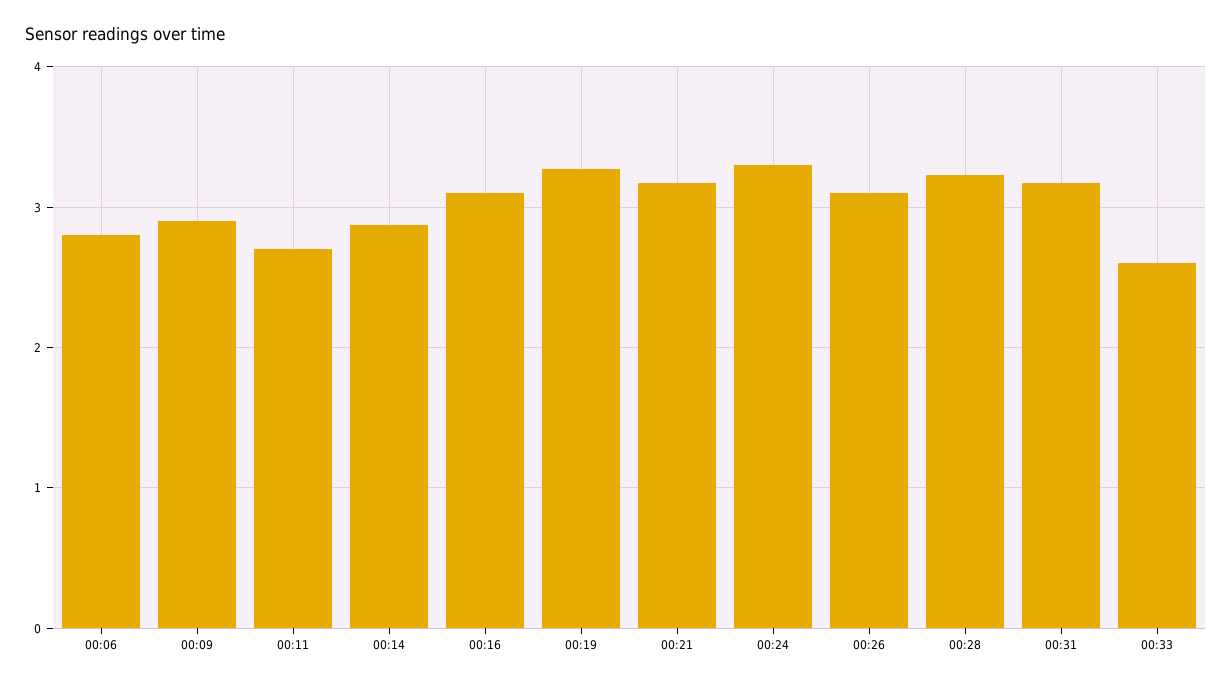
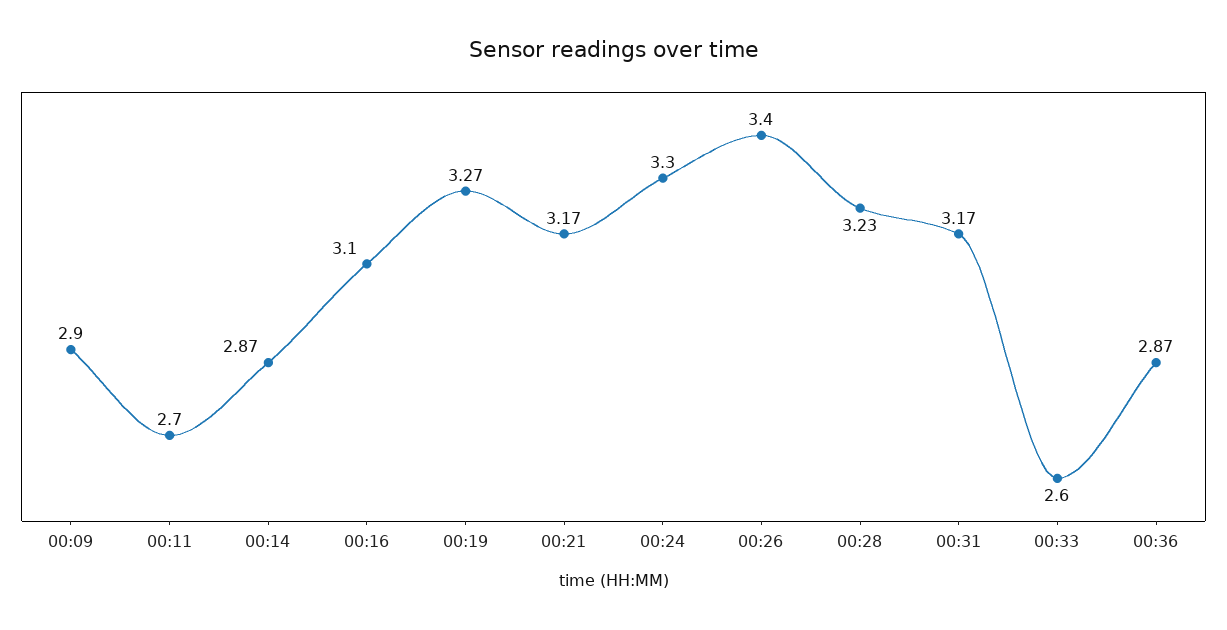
00:06: 2.8 -> none
00:26: 3.1 -> 3.4
00:36: none -> 2.87

